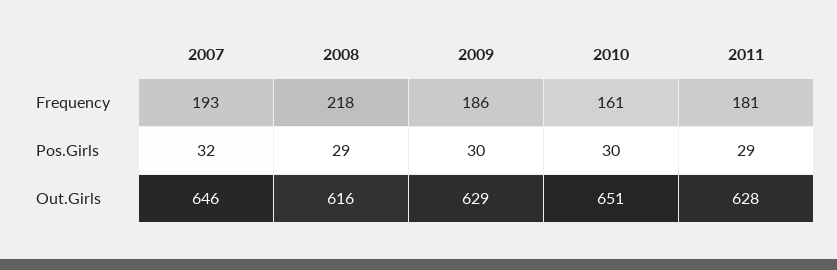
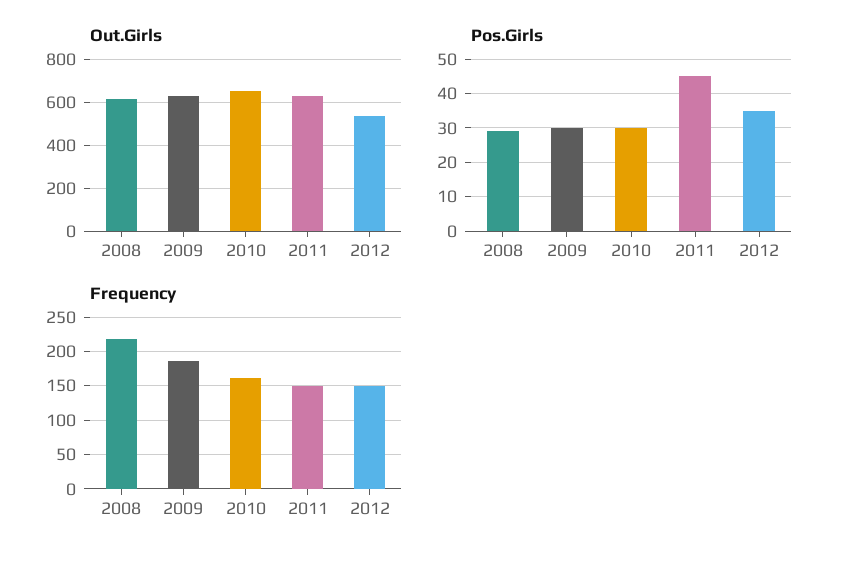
Frequency, 2007: 193 -> none
Frequency, 2011: 181 -> 150
Pos.Girls, 2007: 32 -> none
Pos.Girls, 2011: 29 -> 45
Out.Girls, 2007: 646 -> none
Out.Girls, 2012: none -> 550
Pos.Girls, 2012: none -> 35
Frequency, 2012: none -> 150

